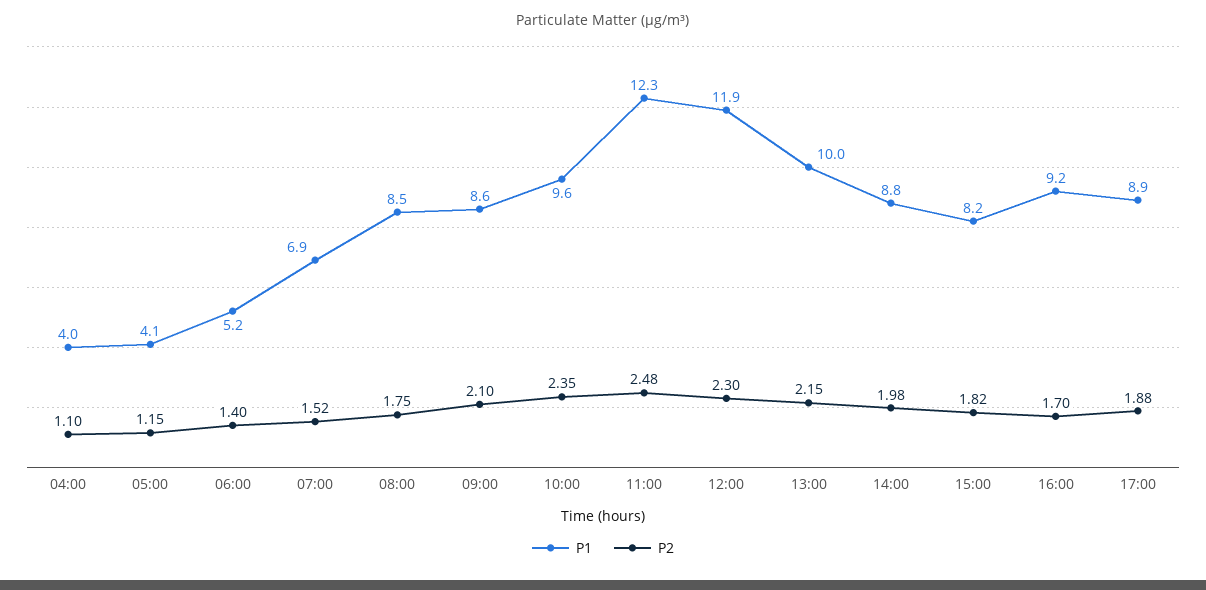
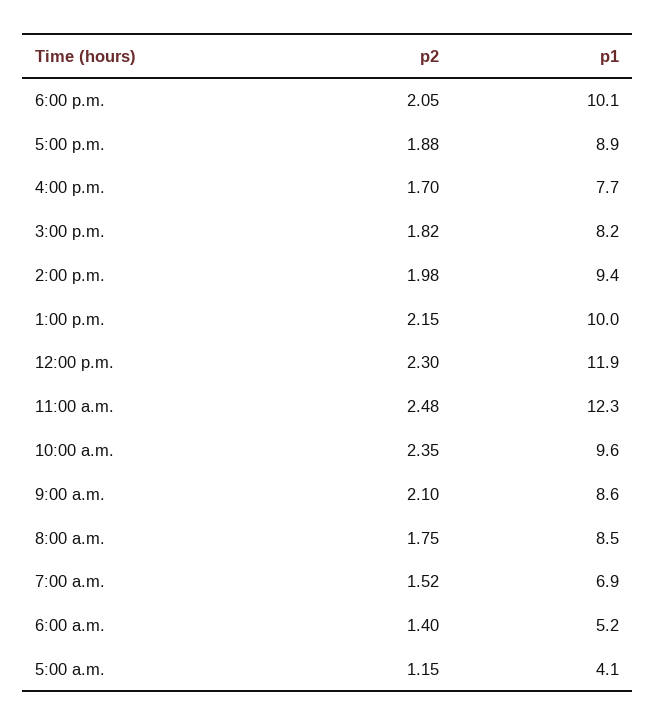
P1, 04:00: 4 -> none
P2, 04:00: 1.1 -> none
P1, 14:00: 8.8 -> 9.4
P1, 16:00: 9.2 -> 7.7
P2, 6:00 p.m.: none -> 2.05
P1, 6:00 p.m.: none -> 10.1

